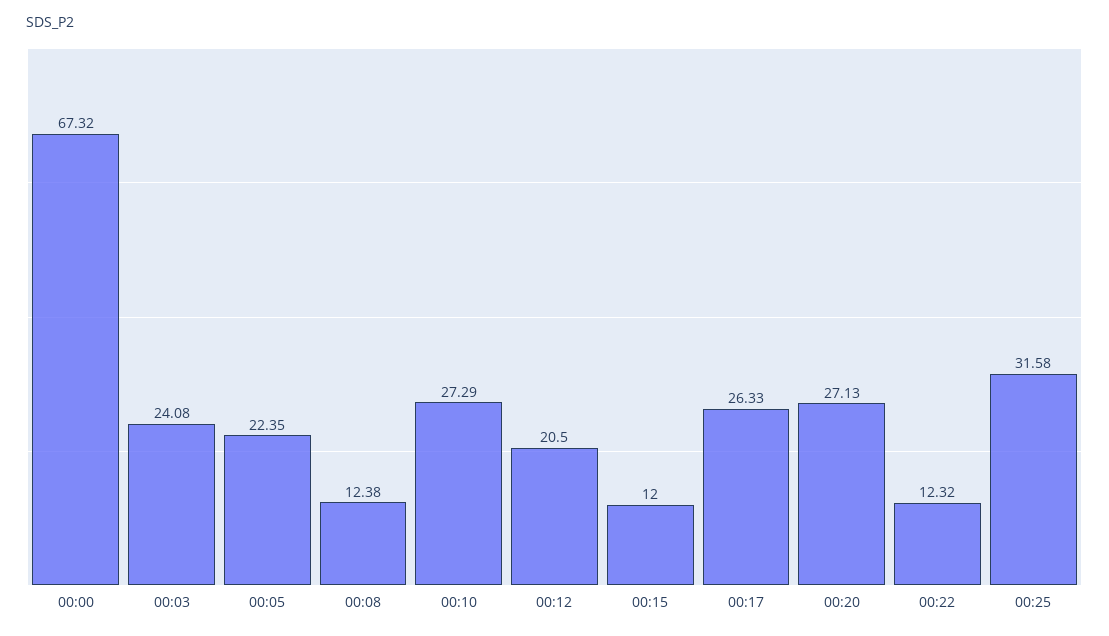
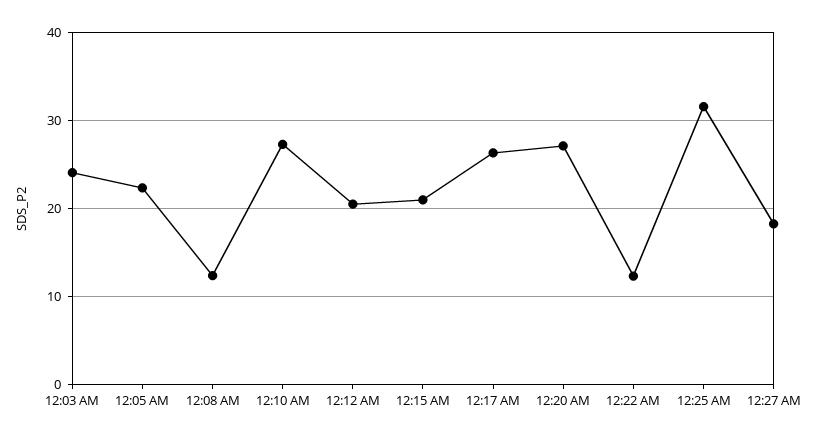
00:00: 67.32 -> none
00:15: 12 -> 21
12:27 AM: none -> 18

